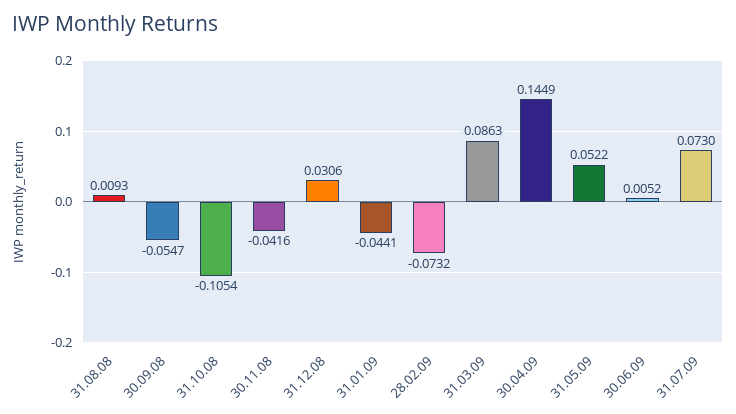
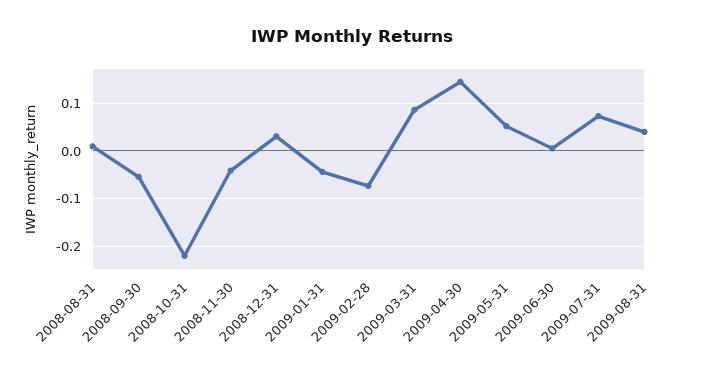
31.10.08: -0.1054 -> -0.22
2009-08-31: none -> 0.04

